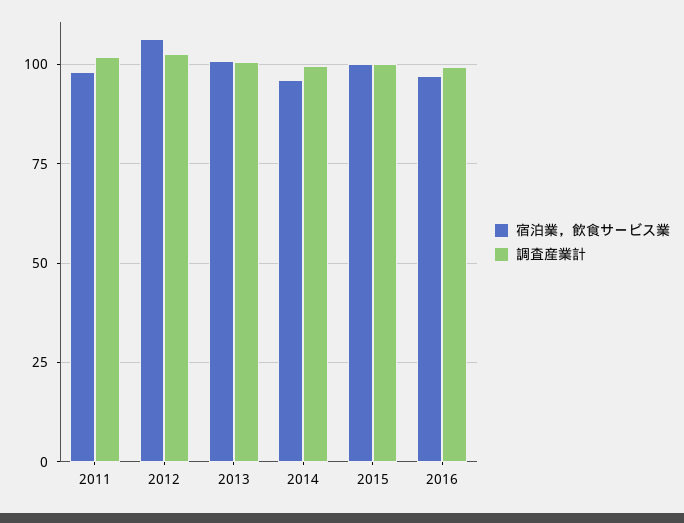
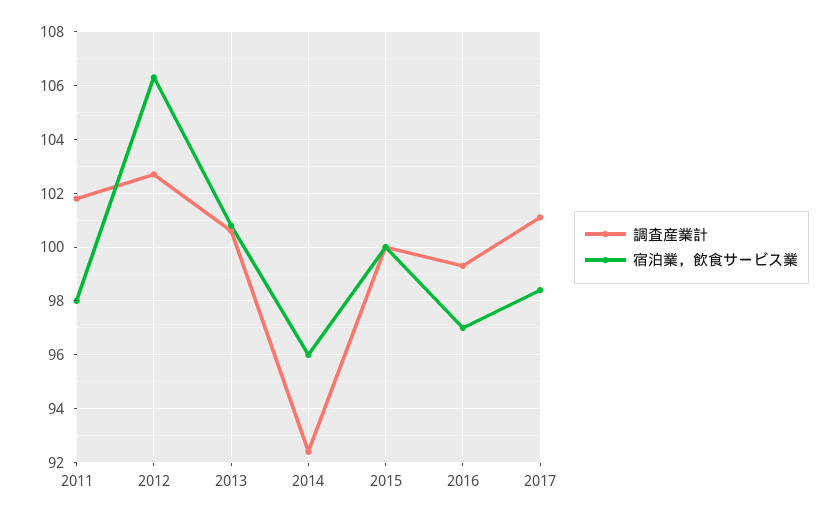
調査産業計, 2014: 100 -> 92.5
調査産業計, 2017: none -> 101
宿泊業，飲食サービス業, 2017: none -> 98.5

